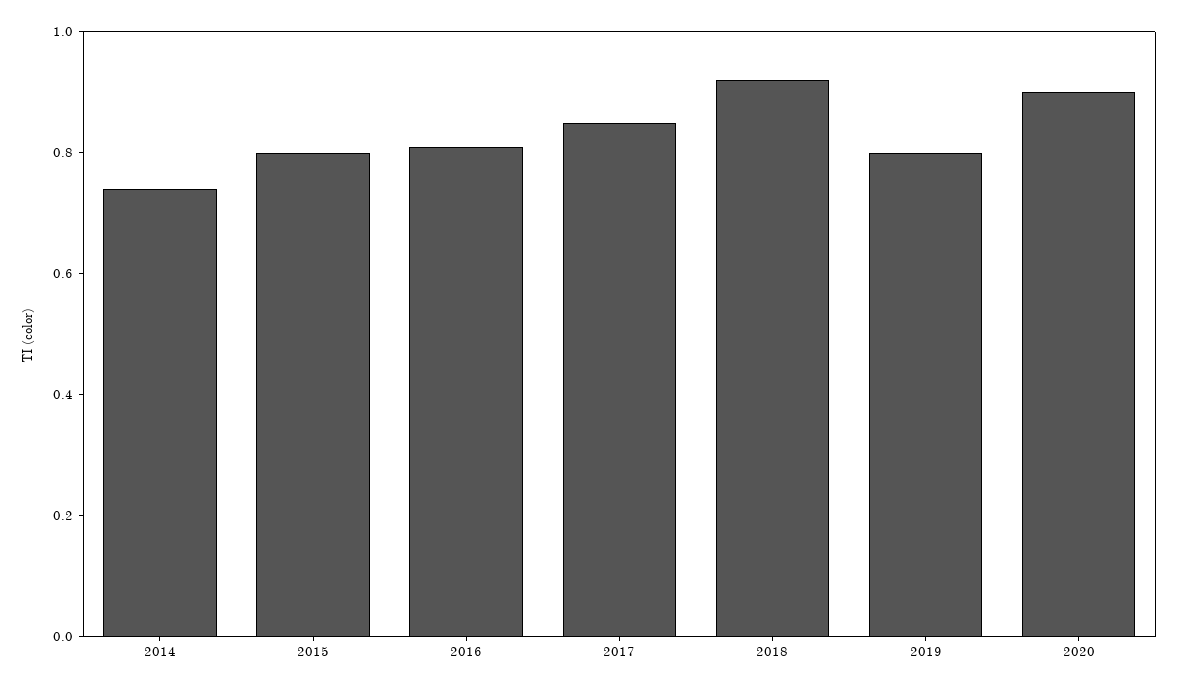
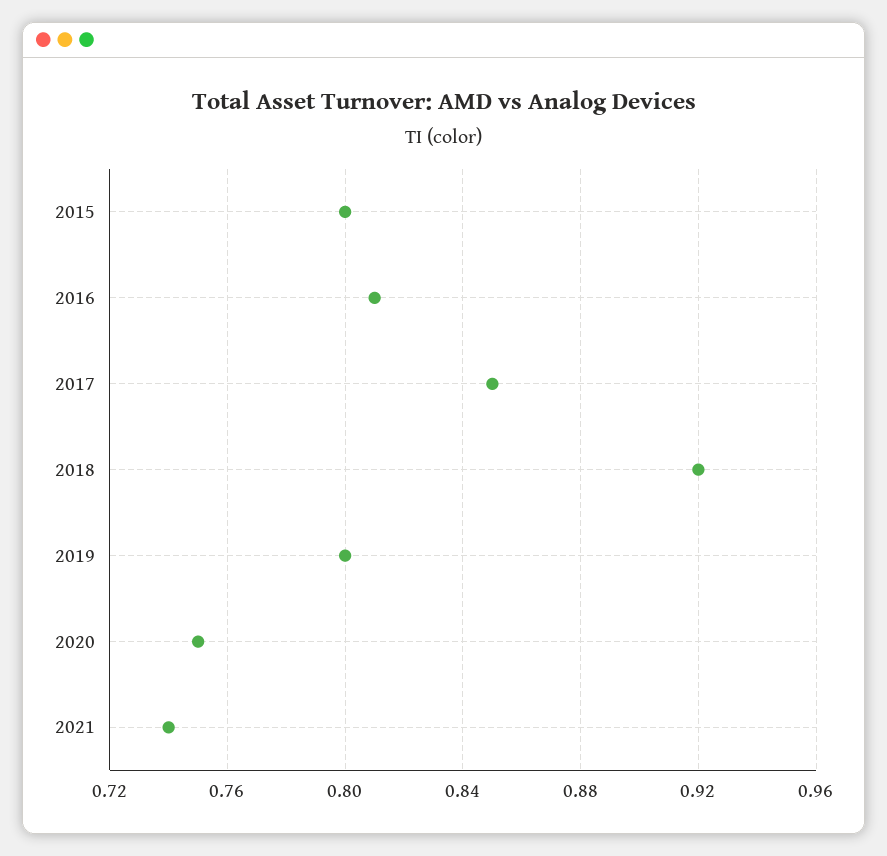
2014: 0.75 -> none
2020: 0.9 -> 0.75
2021: none -> 0.74

